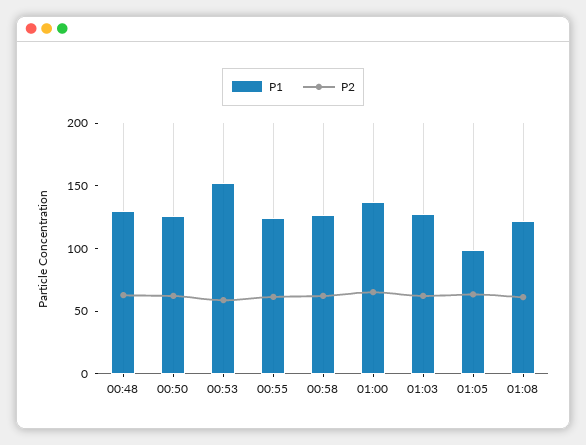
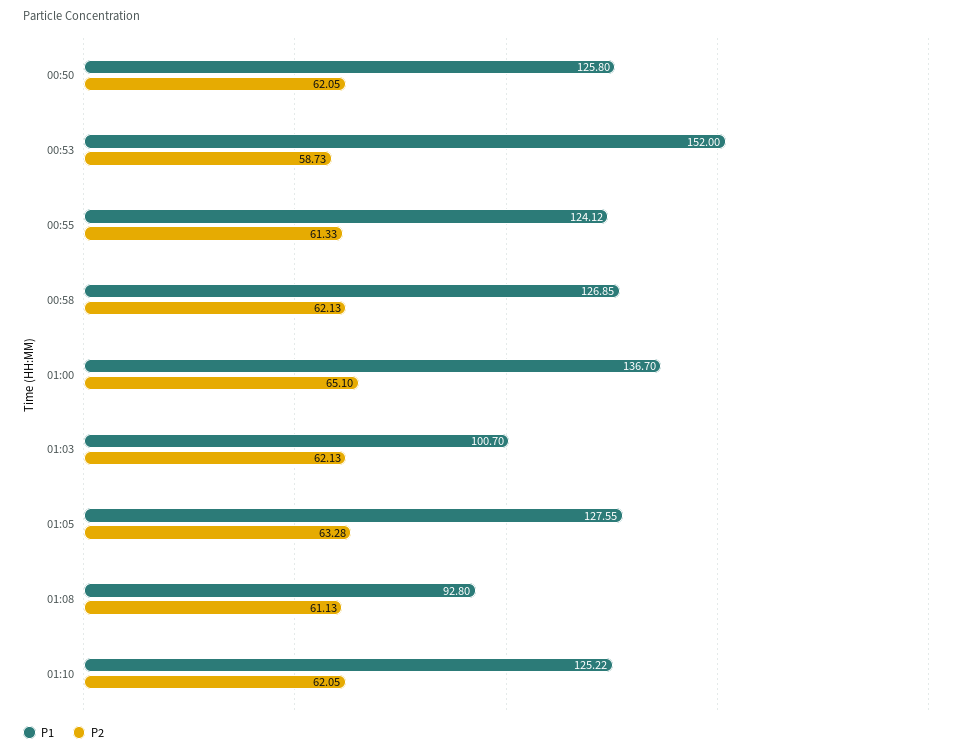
P1, 00:48: 130 -> none
P2, 00:48: 60 -> none
P1, 01:03: 130 -> 100.7
P1, 01:05: 100 -> 127.55
P1, 01:08: 120 -> 92.8
P1, 01:10: none -> 125.22
P2, 01:10: none -> 62.05

